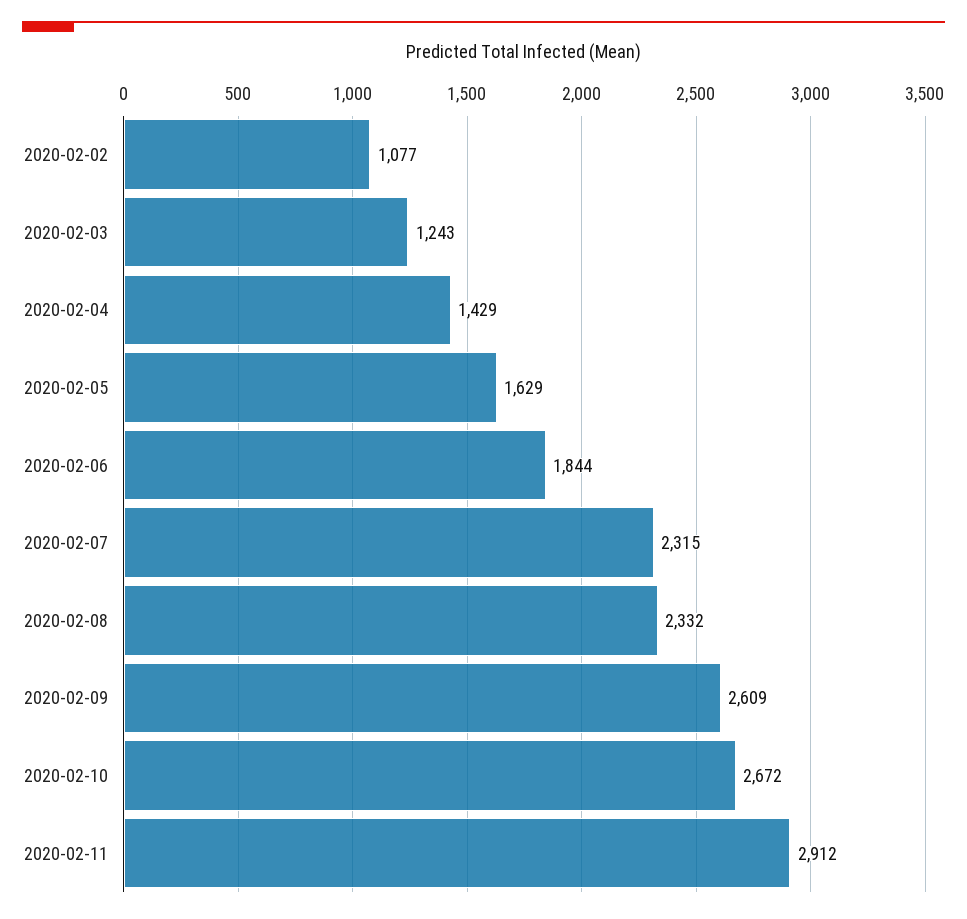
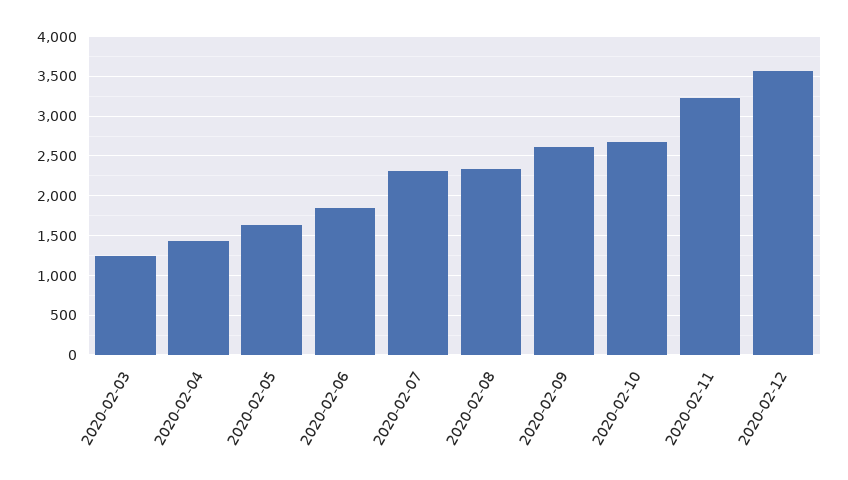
2020-02-02: 1077 -> none
2020-02-11: 2912 -> 3200
2020-02-12: none -> 3600

